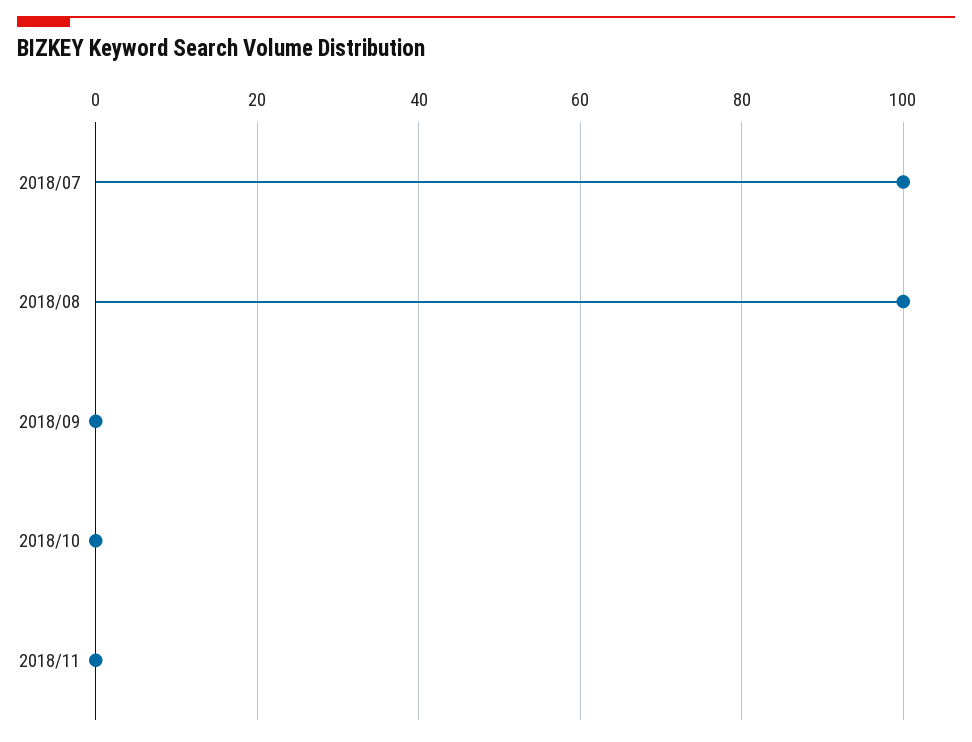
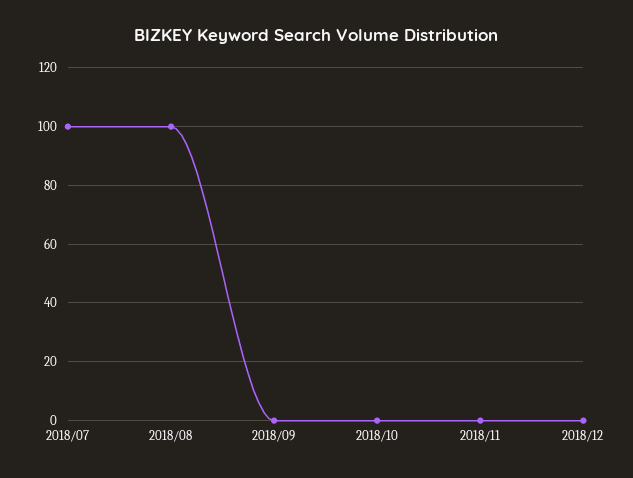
2018/12: none -> 0

